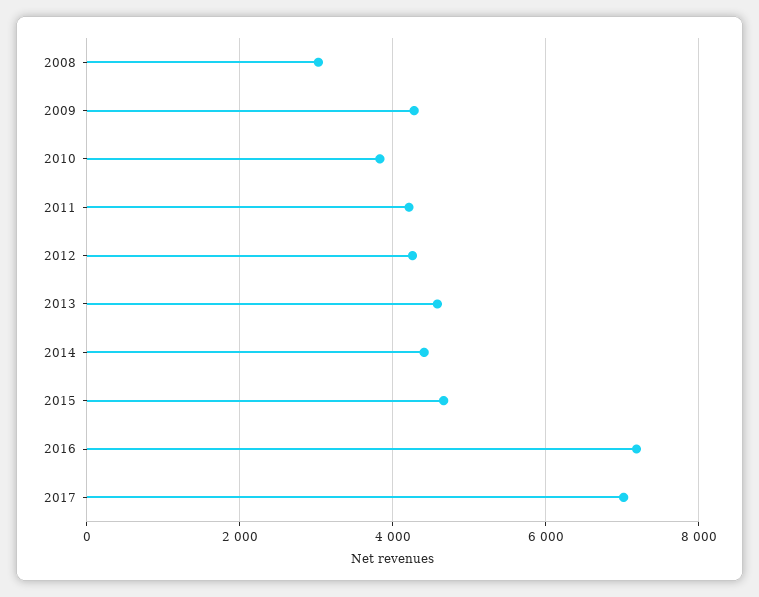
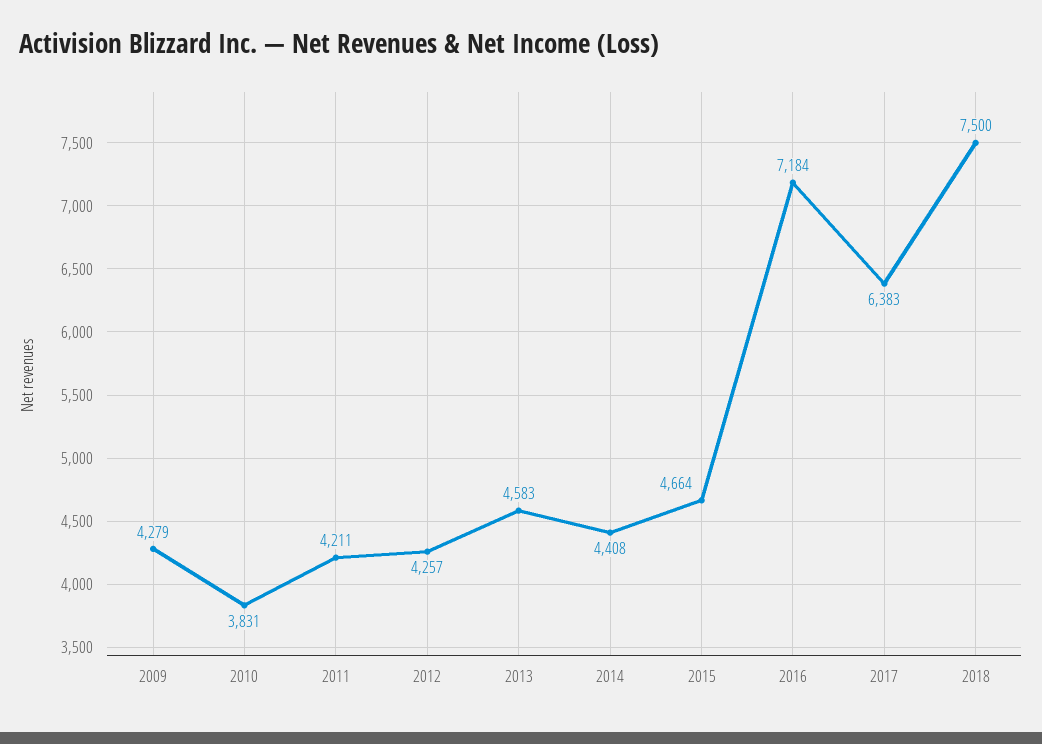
2008: 3000 -> none
2017: 7000 -> 6383
2018: none -> 7500

